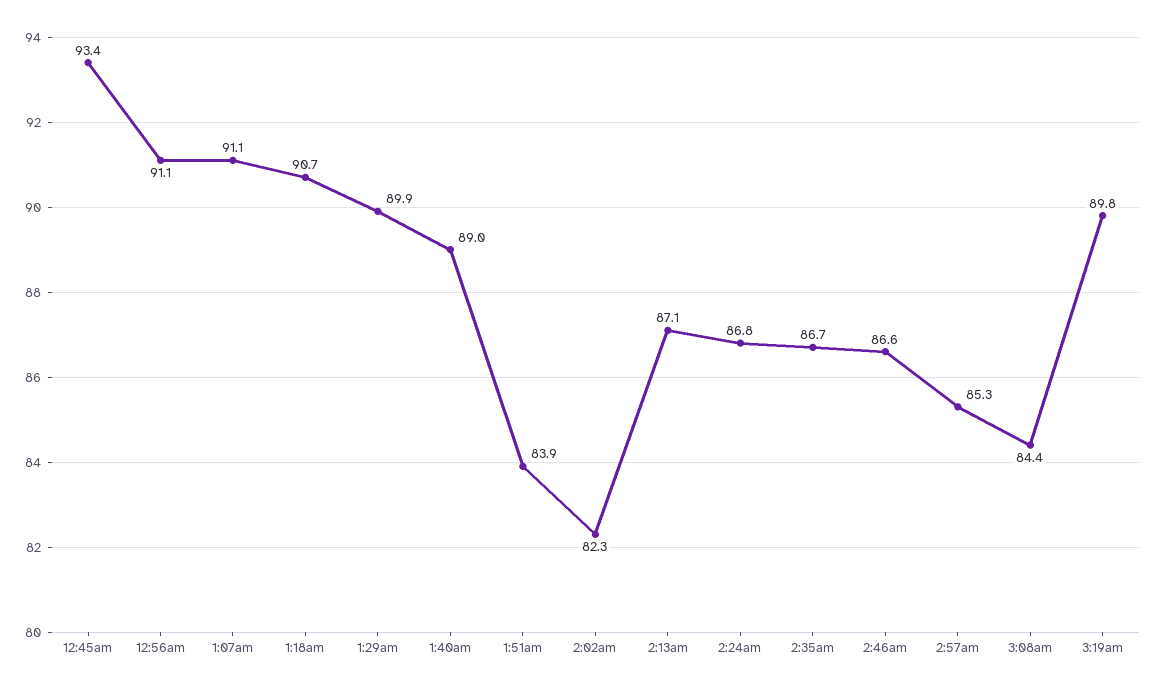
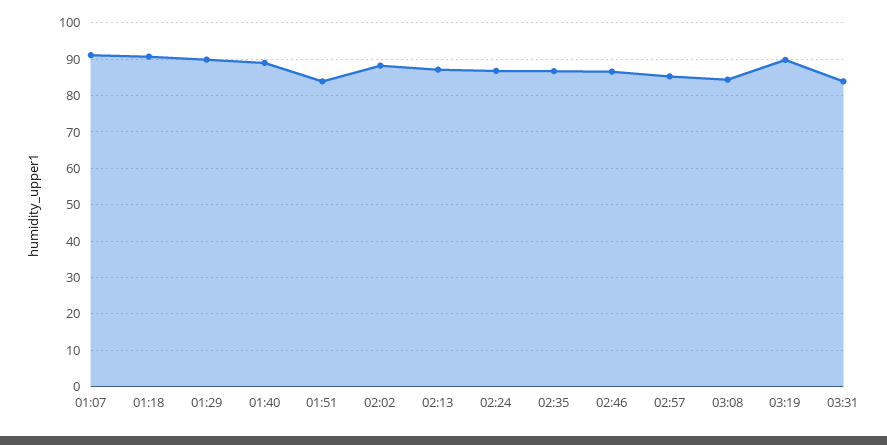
12:45am: 93.4 -> none
12:56am: 91.1 -> none
2:02am: 82.3 -> 88
03:31: none -> 84

